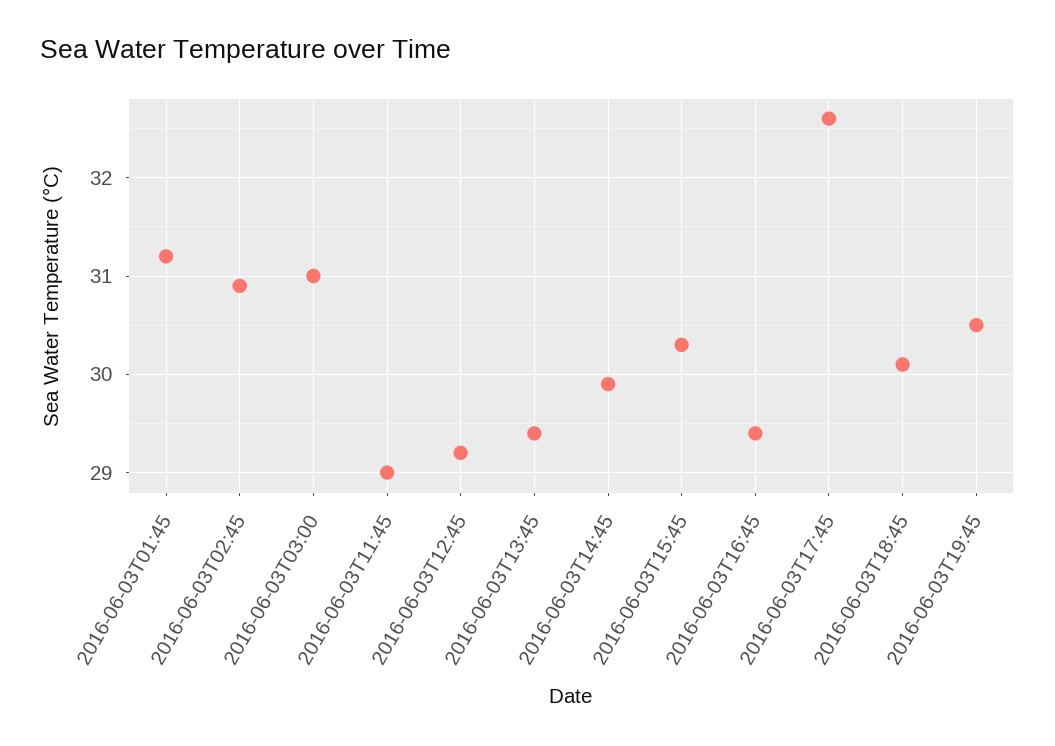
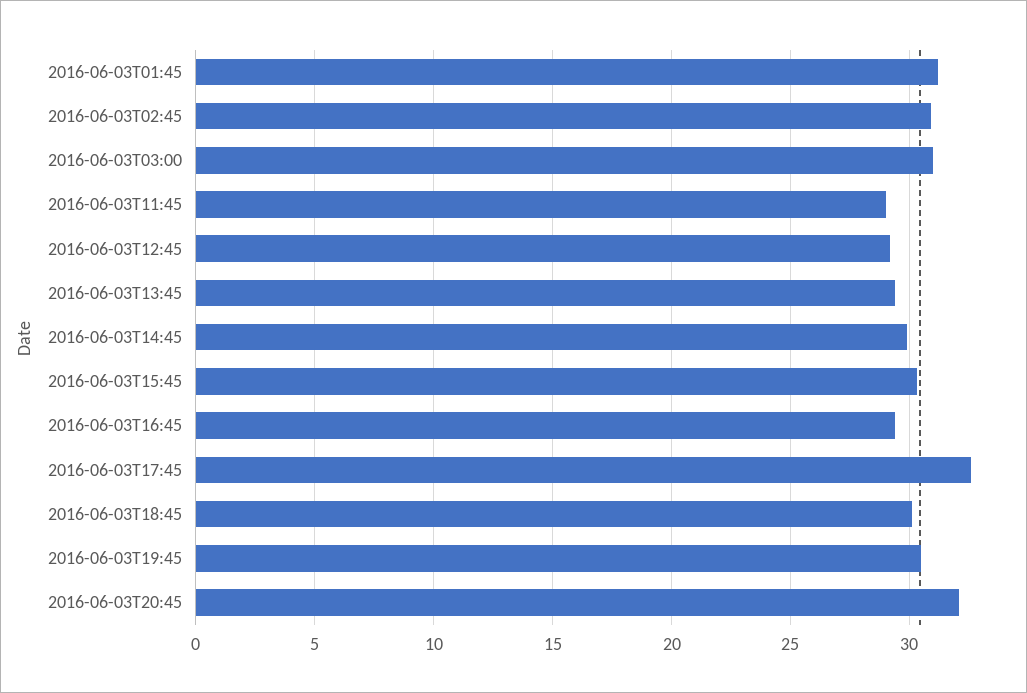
2016-06-03T20:45: none -> 32

